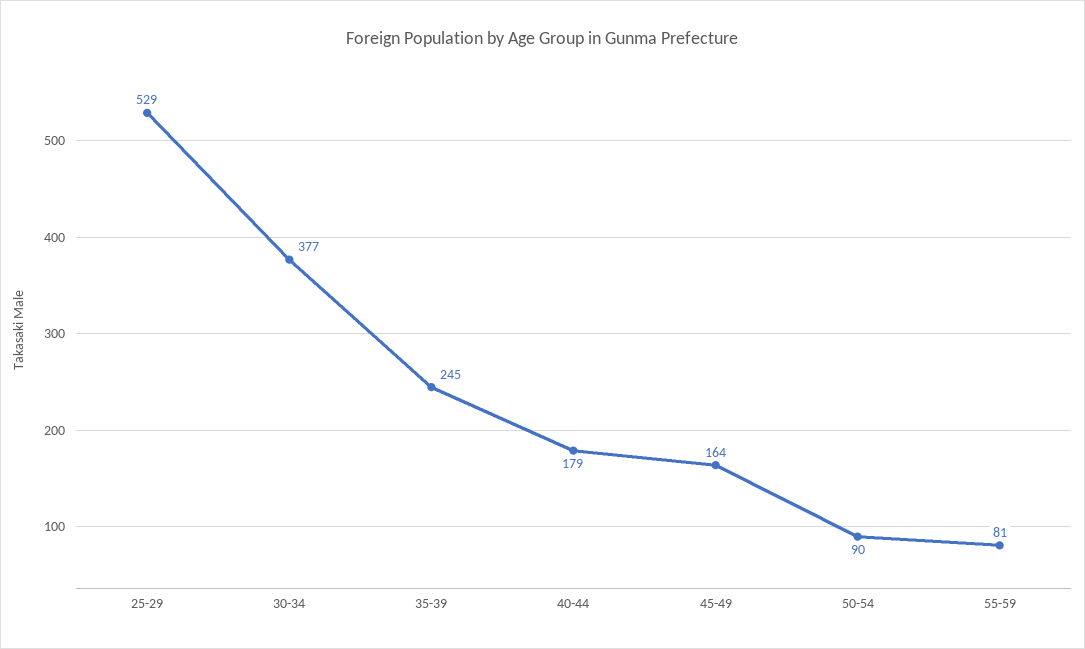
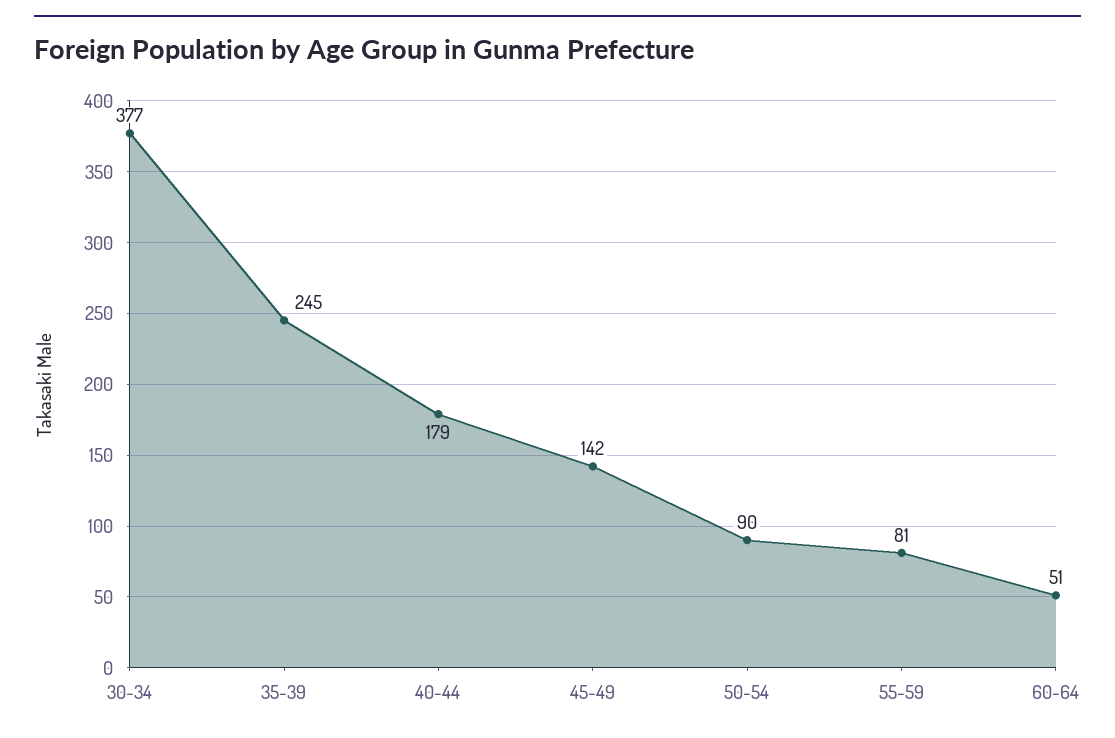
25-29: 529 -> none
45-49: 164 -> 142
60-64: none -> 51

